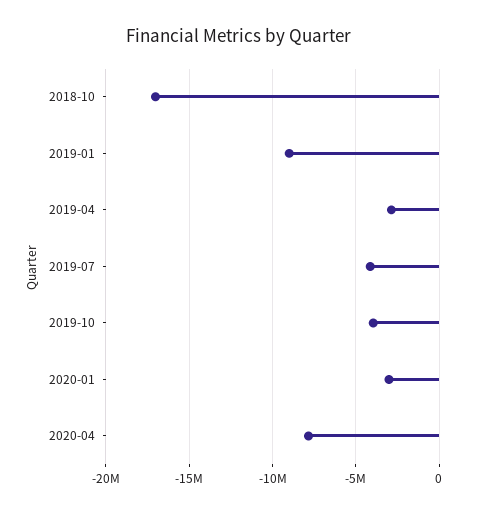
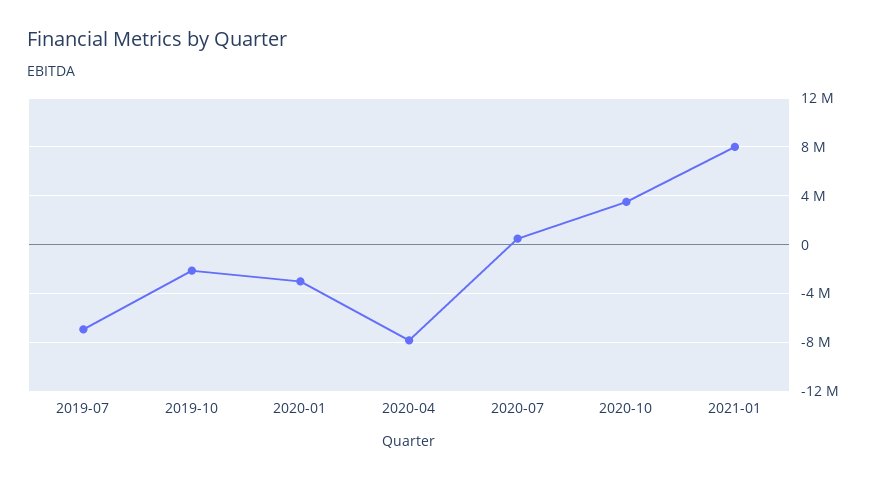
2018-10: -17000000 -> none
2019-01: -9000000 -> none
2019-04: -3000000 -> none
2019-07: -4000000 -> -7000000
2019-10: -4000000 -> -2000000
2020-07: none -> 500000
2020-10: none -> 3500000
2021-01: none -> 8000000

